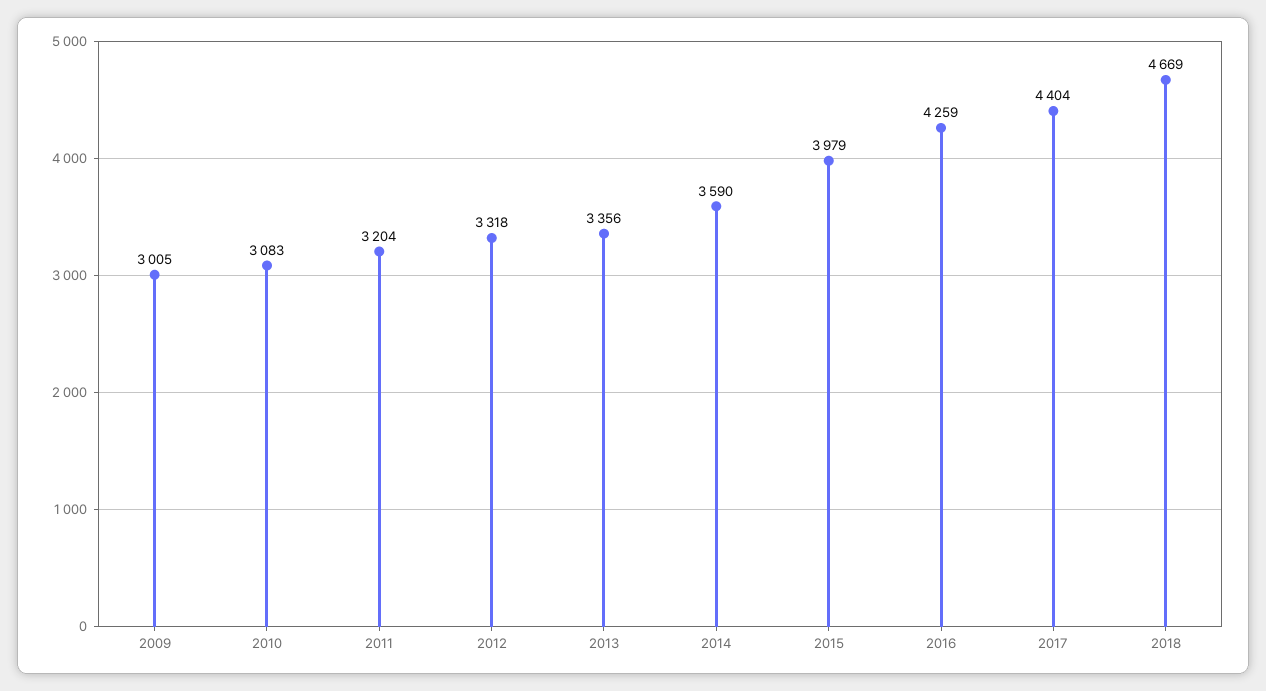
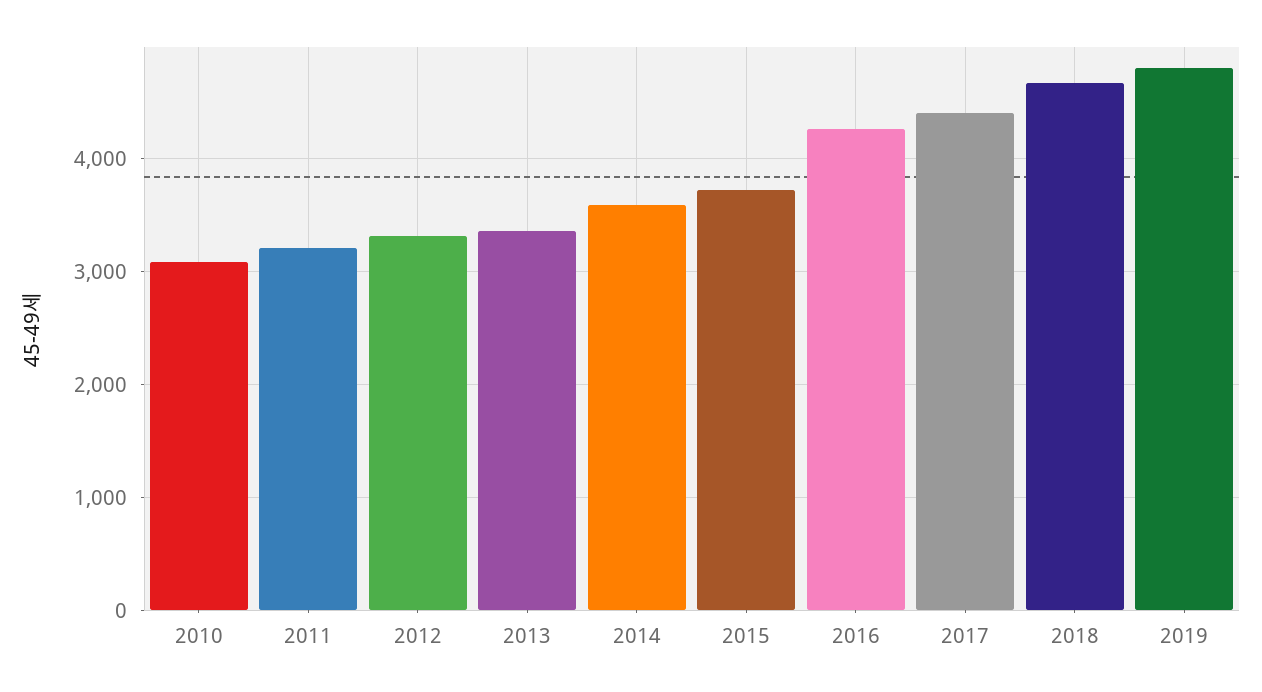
2009: 3005 -> none
2015: 3979 -> 3700
2019: none -> 4800

